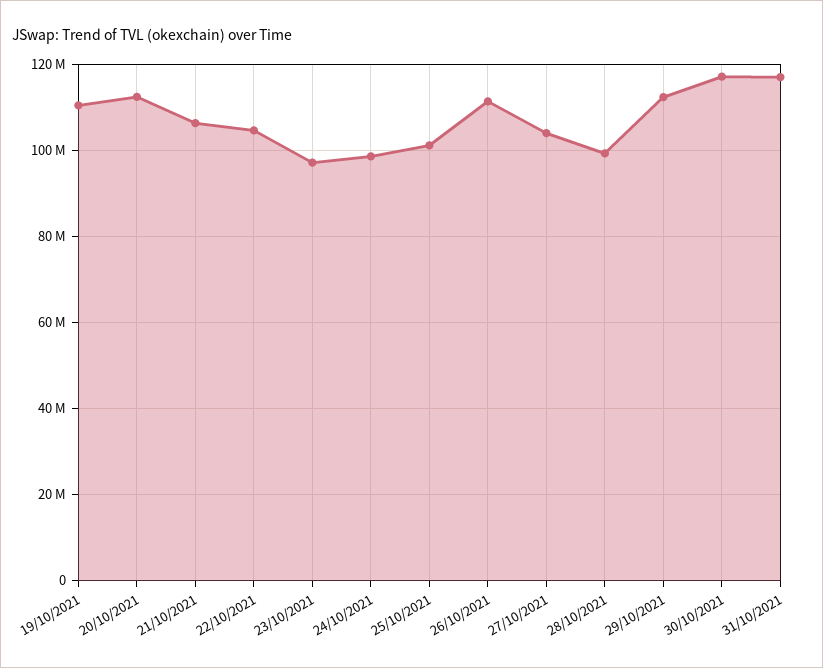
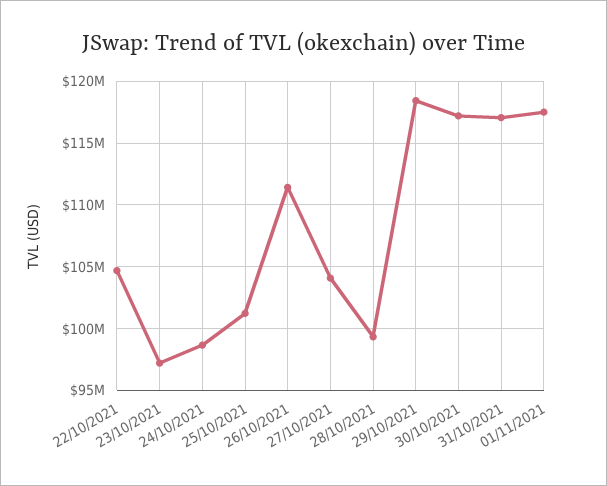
19/10/2021: 110000000 -> none
20/10/2021: 112000000 -> none
21/10/2021: 106000000 -> none
29/10/2021: 112000000 -> 118500000
01/11/2021: none -> 117500000

